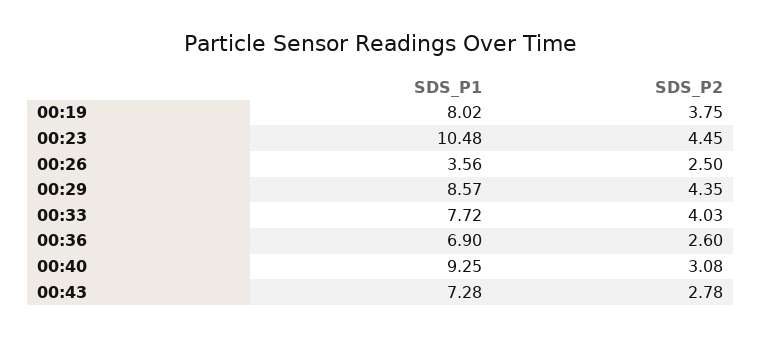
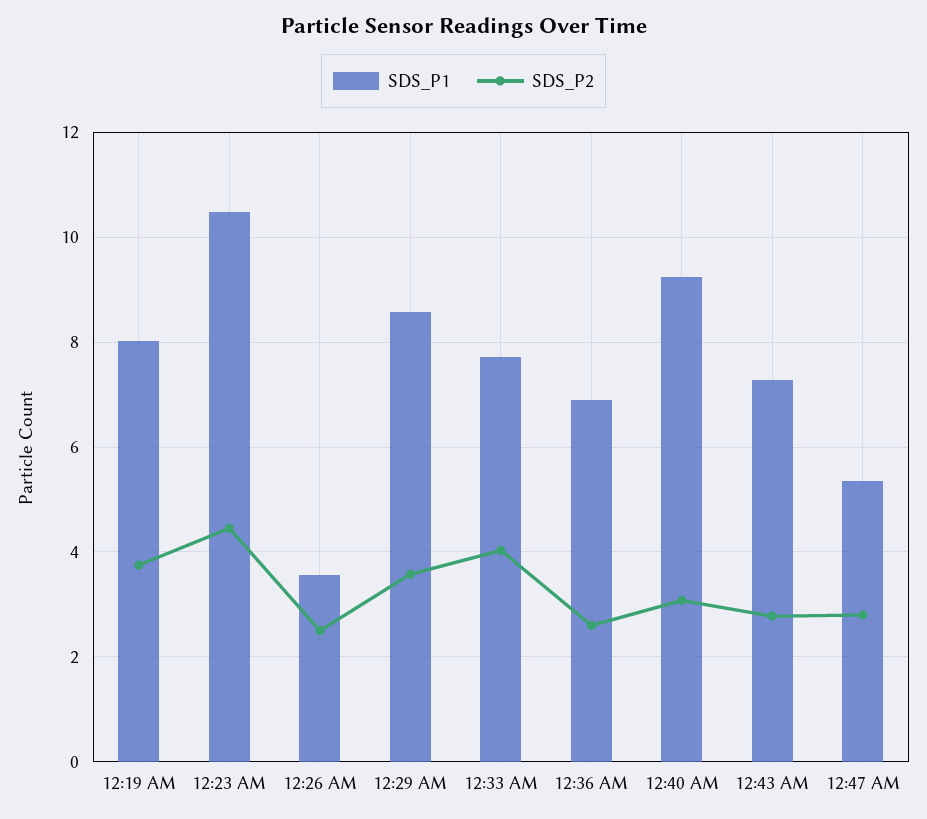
SDS_P2, 00:29: 4.35 -> 3.6
SDS_P1, 12:47 AM: none -> 5.4
SDS_P2, 12:47 AM: none -> 2.8

